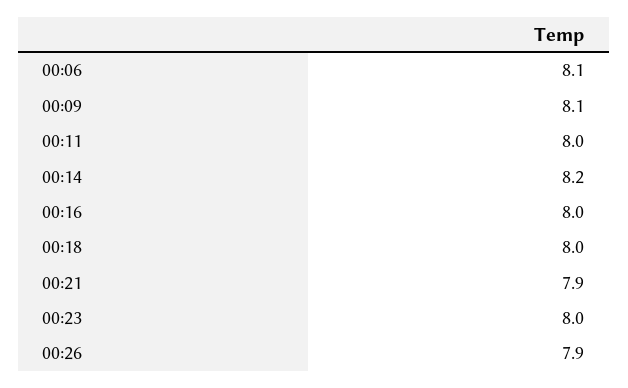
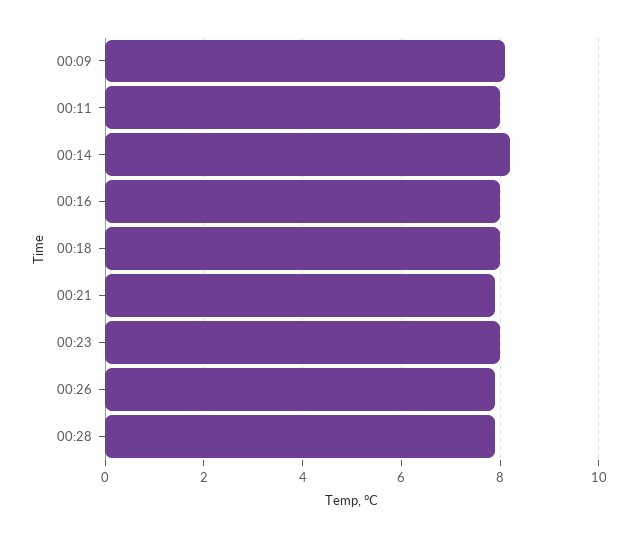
00:06: 8.1 -> none
00:28: none -> 8

